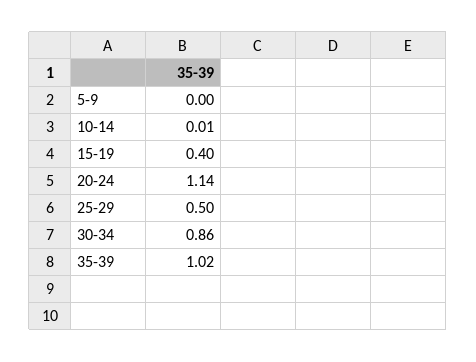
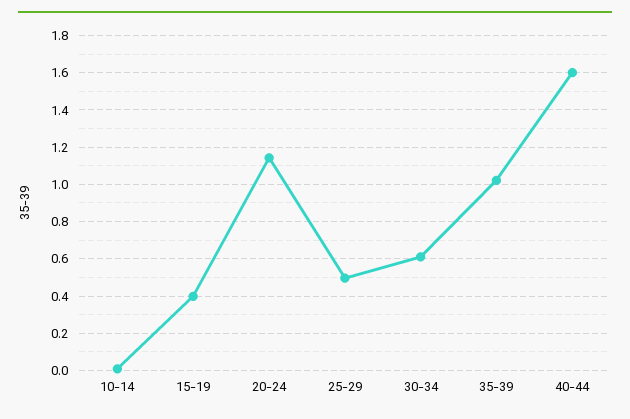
5-9: 0 -> none
30-34: 0.86 -> 0.6
40-44: none -> 1.6

